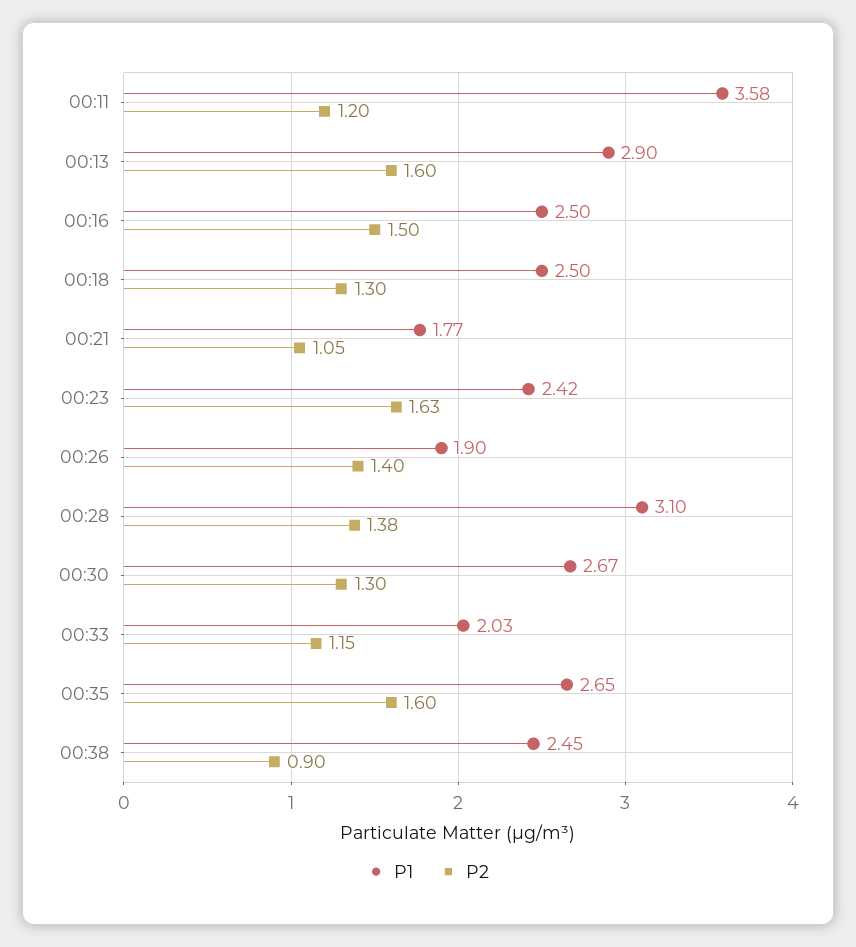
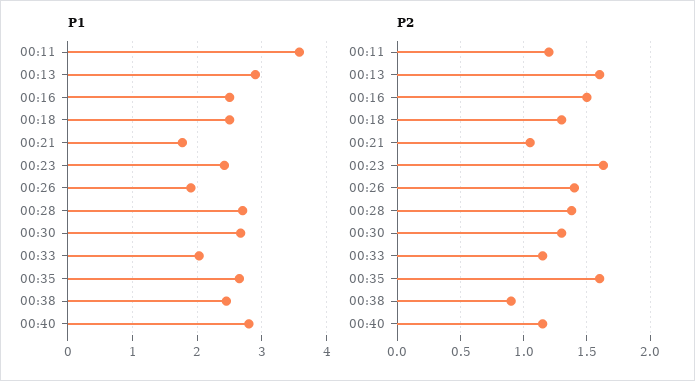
P1, 00:28: 3.1 -> 2.7
P1, 00:40: none -> 2.8
P2, 00:40: none -> 1.15

